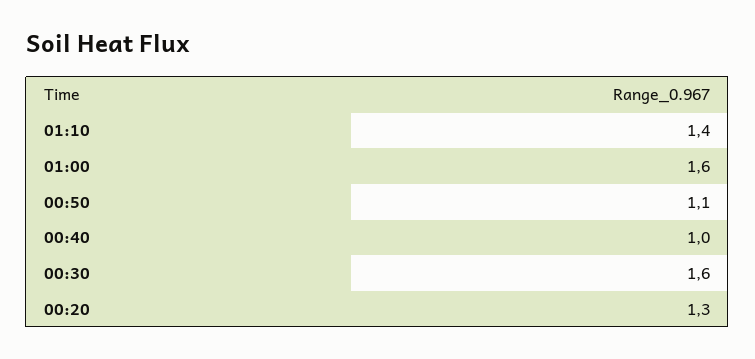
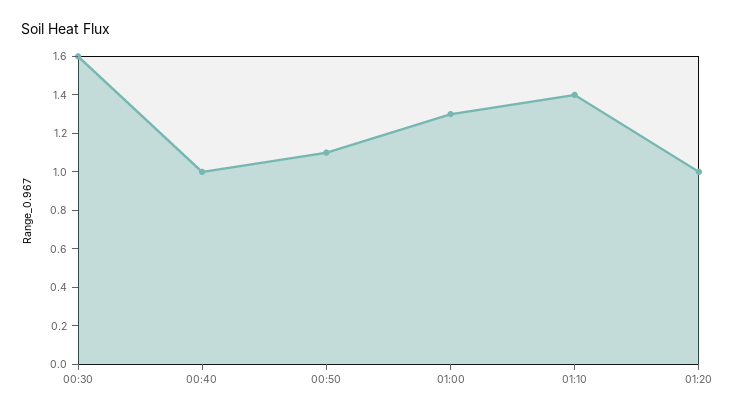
01:00: 1.6 -> 1.3
00:20: 1.3 -> none
01:20: none -> 1

